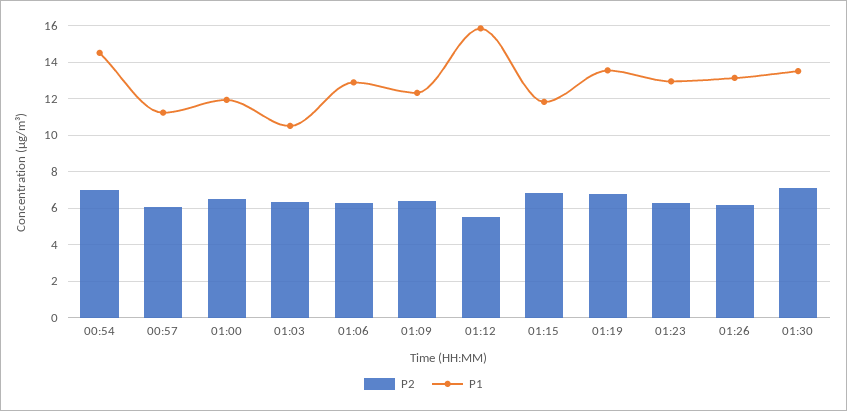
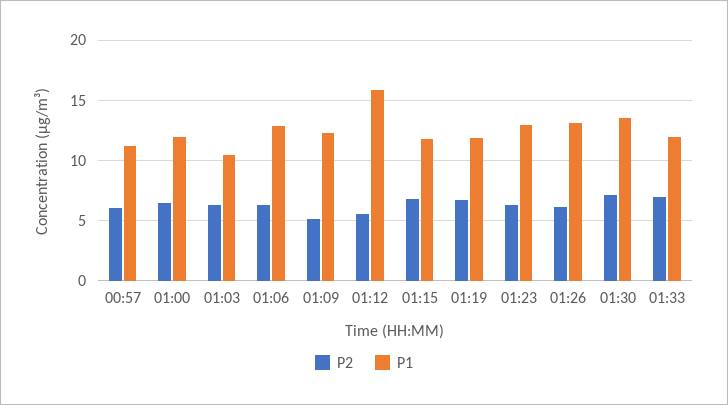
P2, 00:54: 7 -> none
P1, 00:54: 14.5 -> none
P2, 01:09: 6.5 -> 5
P1, 01:19: 13.5 -> 12
P2, 01:33: none -> 7
P1, 01:33: none -> 12

